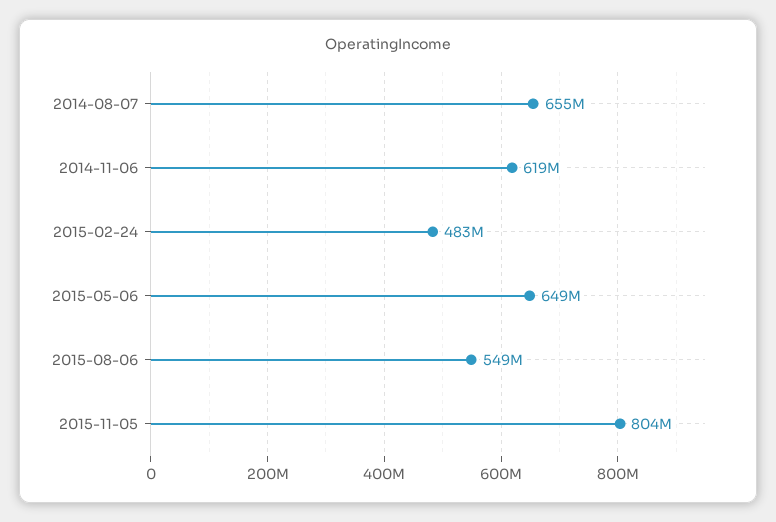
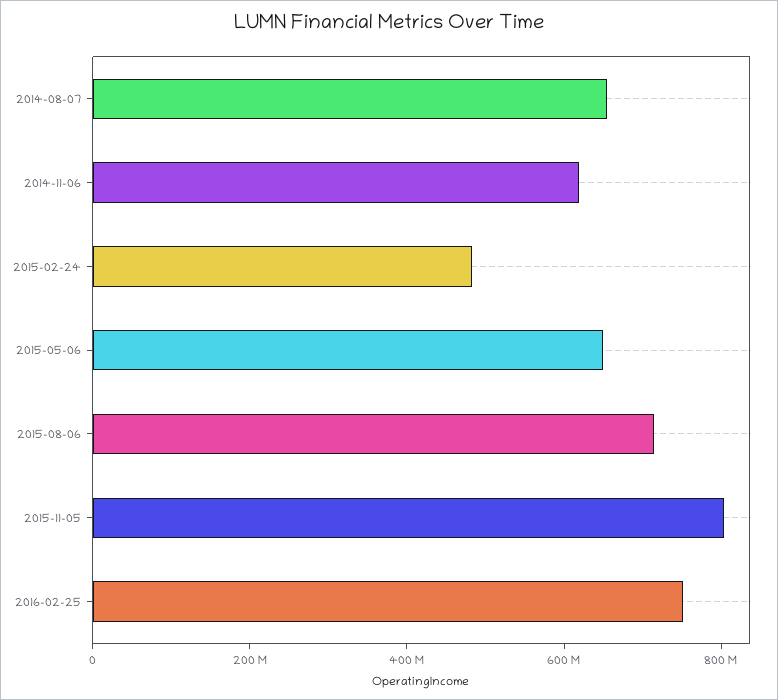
2015-08-06: 549000000 -> 700000000
2016-02-25: none -> 750000000

